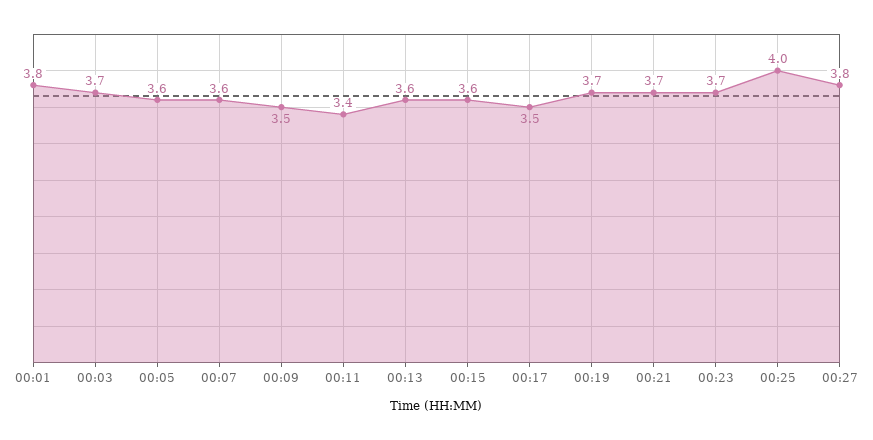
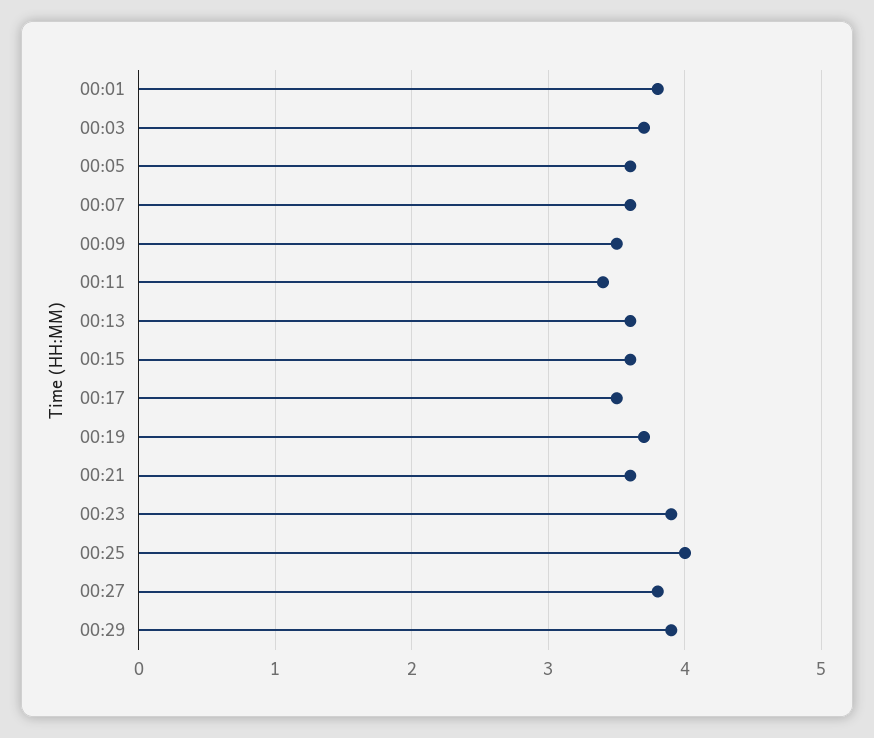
00:21: 3.7 -> 3.6
00:23: 3.7 -> 3.9
00:29: none -> 3.9

